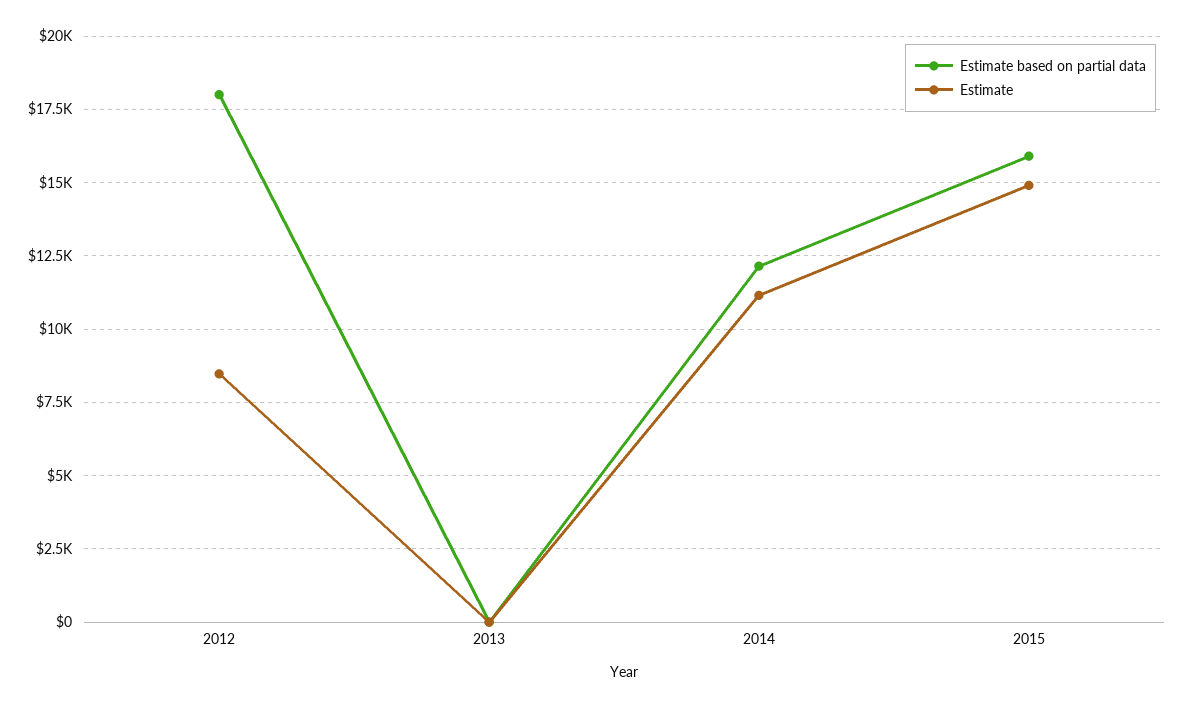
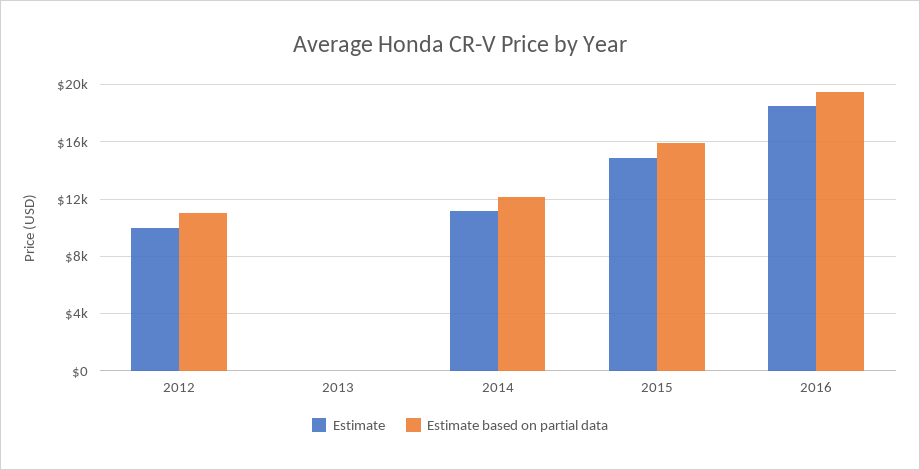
Estimate based on partial data, 2012: 18000 -> 11000
Estimate, 2012: 8500 -> 10000
Estimate, 2016: none -> 18500
Estimate based on partial data, 2016: none -> 19500

